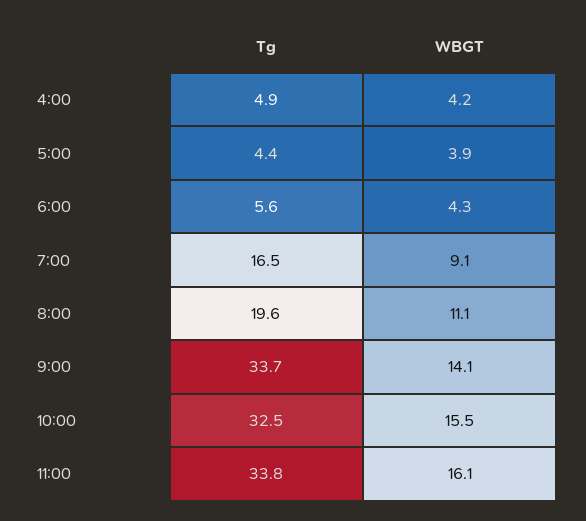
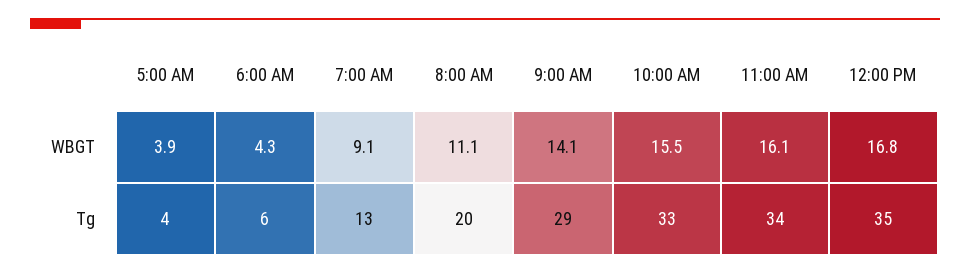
Tg, 4:00: 4.9 -> none
WBGT, 4:00: 4.2 -> none
Tg, 7:00: 16.5 -> 13
Tg, 9:00: 33.7 -> 29
WBGT, 12:00 PM: none -> 16.8
Tg, 12:00 PM: none -> 35

